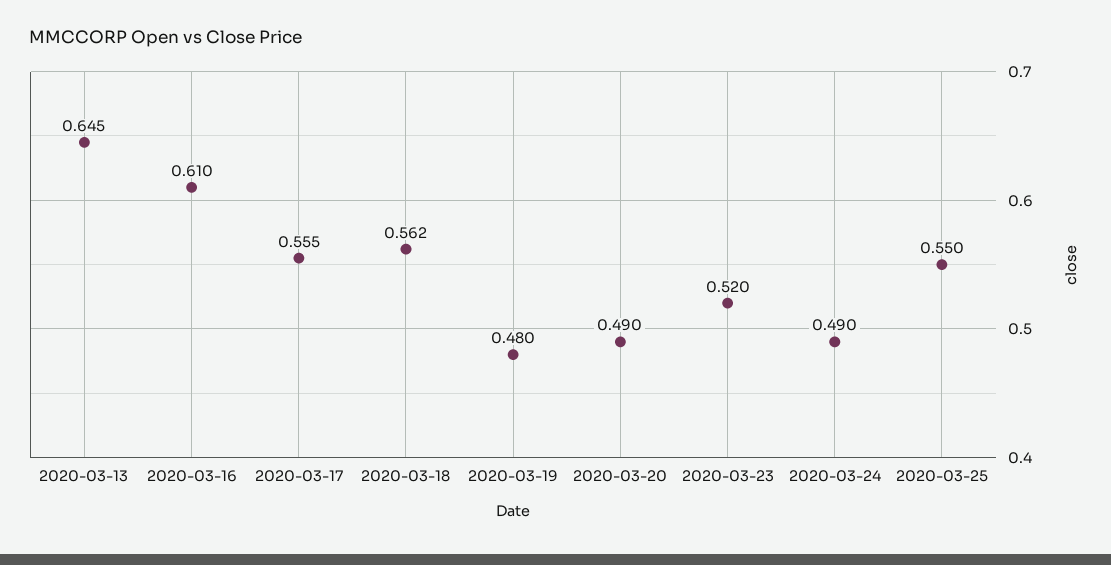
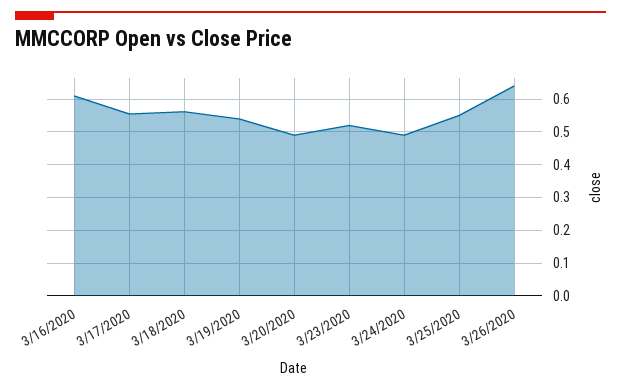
2020-03-13: 0.645 -> none
2020-03-19: 0.48 -> 0.54
3/26/2020: none -> 0.64

